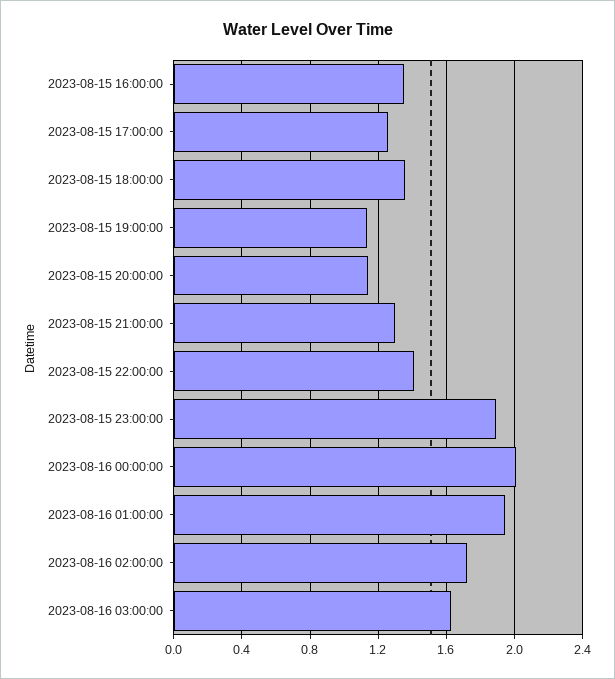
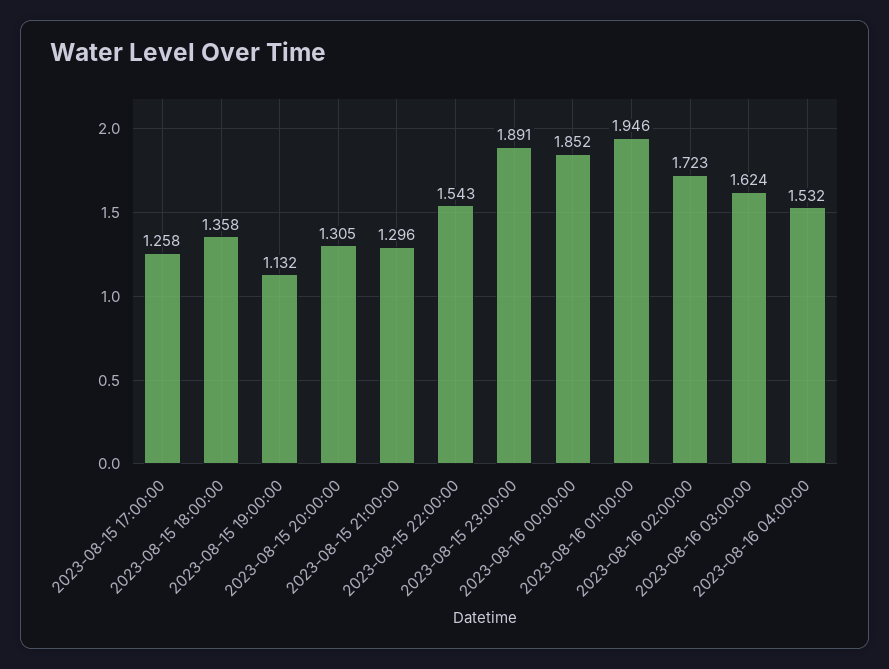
2023-08-15 16:00:00: 1.35 -> none
2023-08-15 20:00:00: 1.15 -> 1.305
2023-08-15 22:00:00: 1.4 -> 1.543
2023-08-16 00:00:00: 2 -> 1.852
2023-08-16 04:00:00: none -> 1.532

